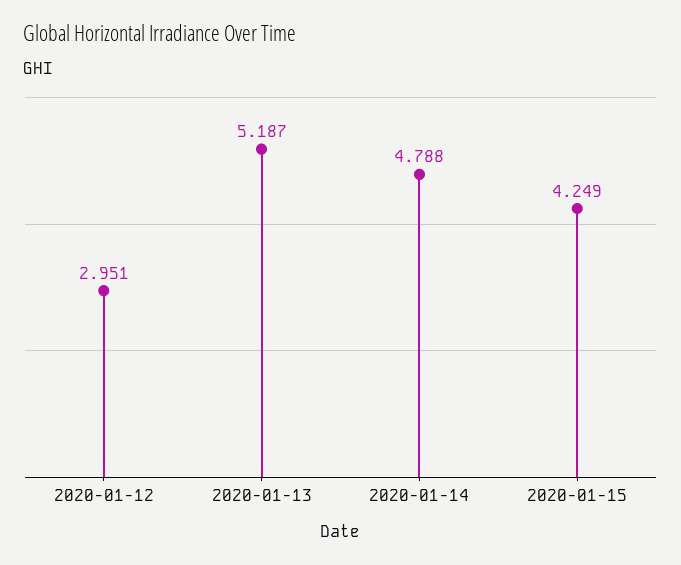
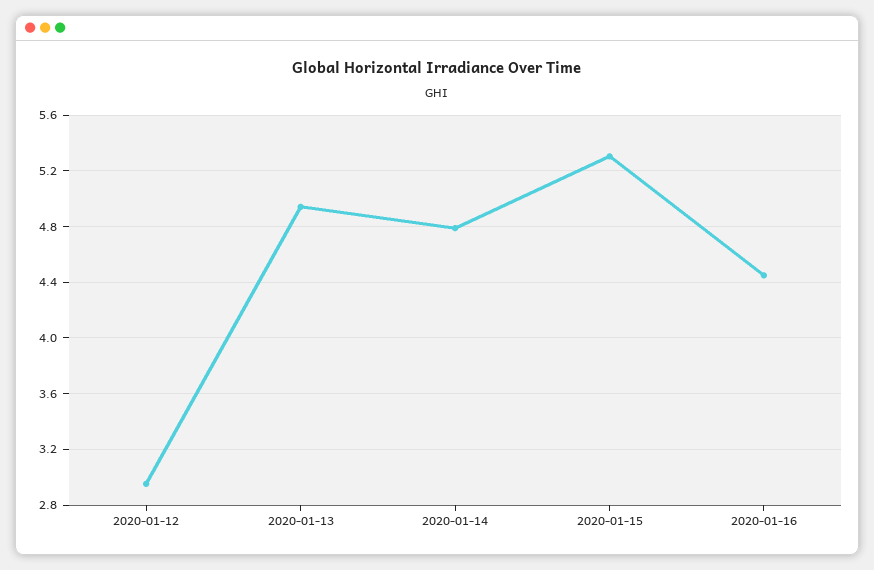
2020-01-13: 5.187 -> 4.95
2020-01-15: 4.249 -> 5.3
2020-01-16: none -> 4.45

